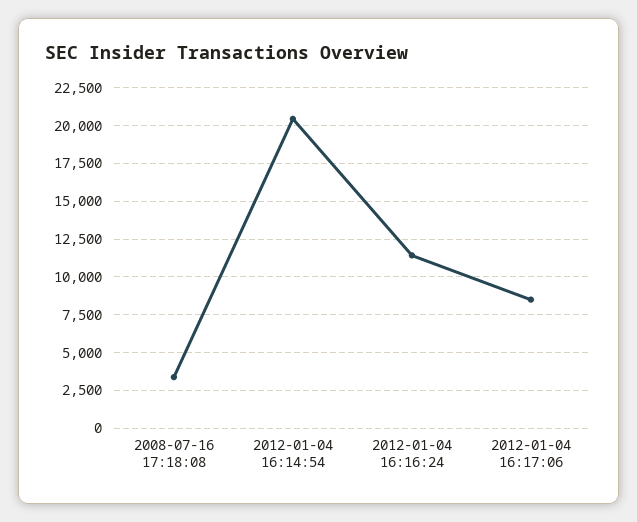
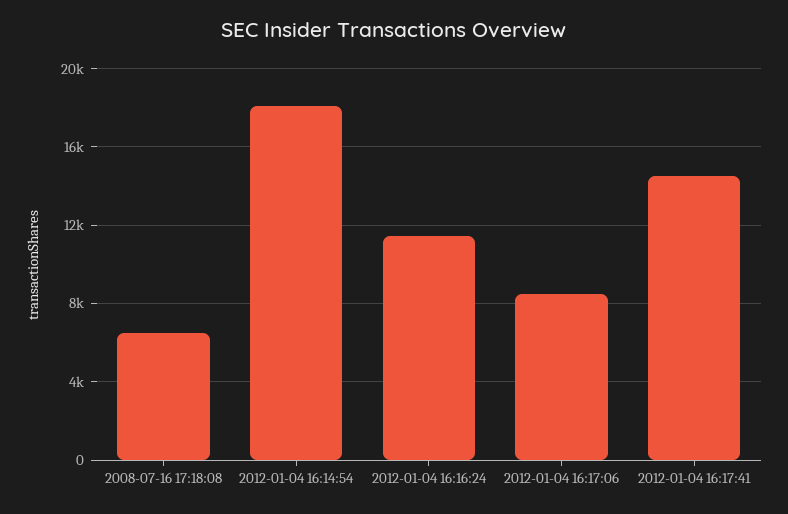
2008-07-16 17:18:08: 3500 -> 6500
2012-01-04 16:14:54: 20500 -> 18000
2012-01-04 16:17:41: none -> 14500

